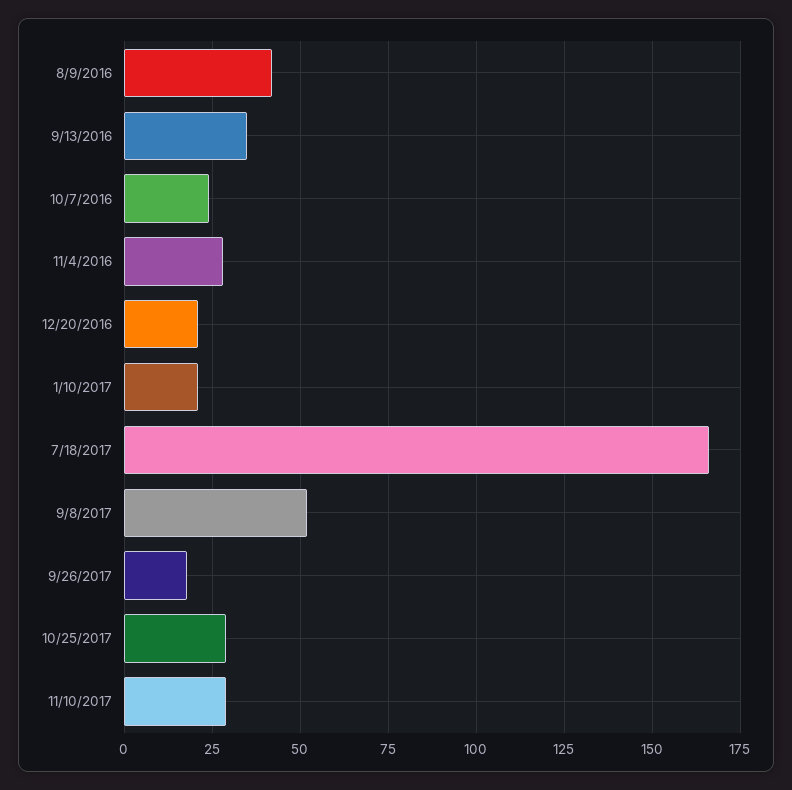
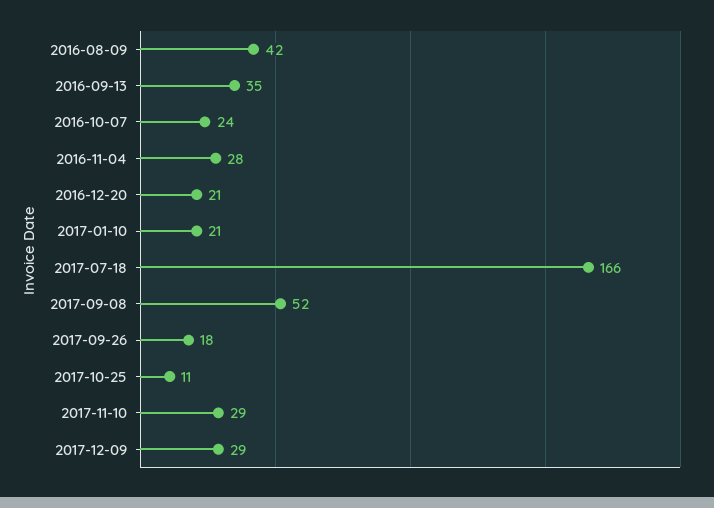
10/25/2017: 30 -> 11
2017-12-09: none -> 29

